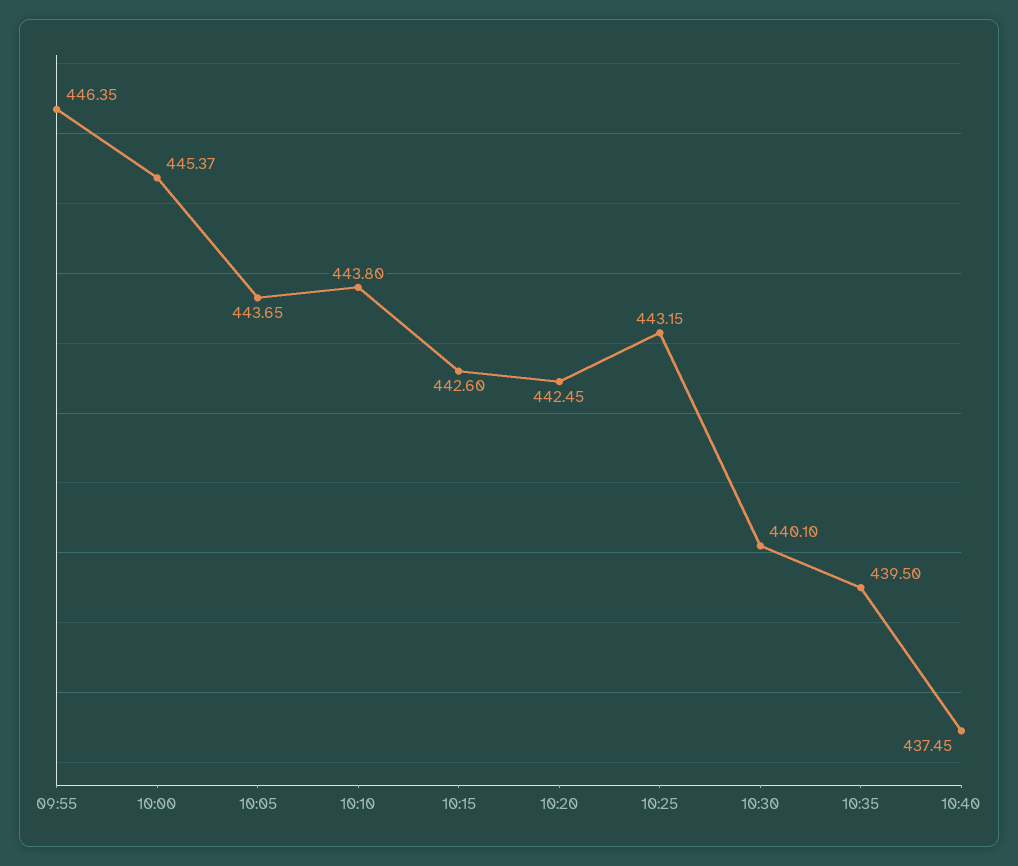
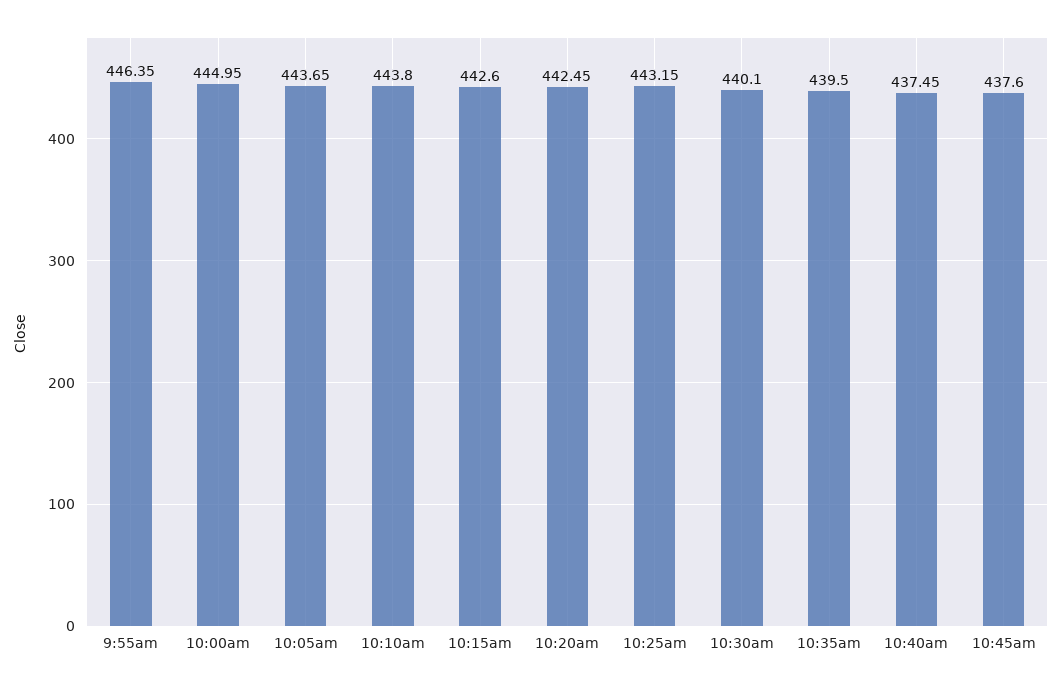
10:00: 445.37 -> 444.95
10:45am: none -> 437.6

